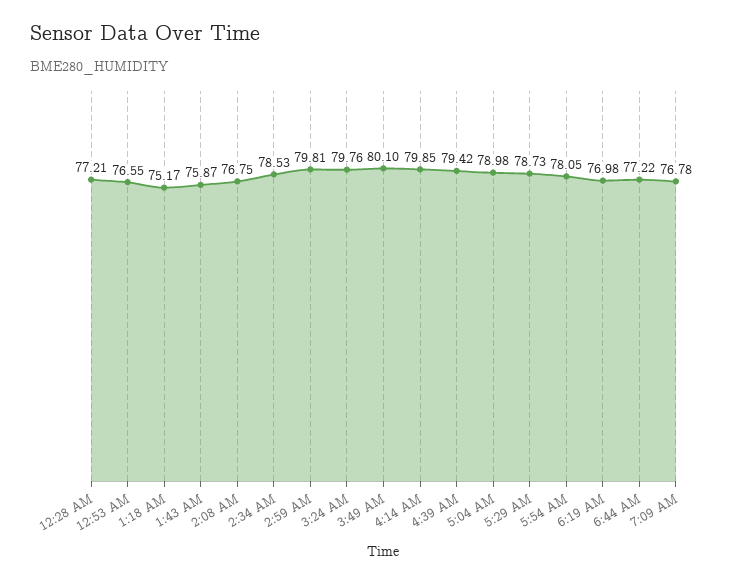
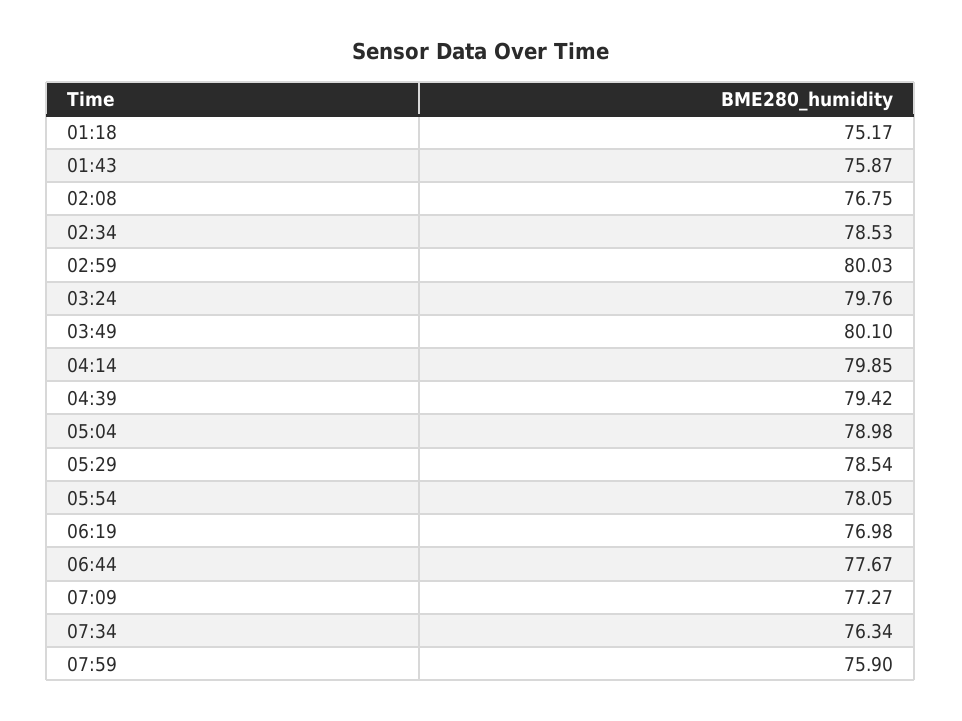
12:28 AM: 77.21 -> none
12:53 AM: 76.55 -> none
2:59 AM: 79.81 -> 80.03
5:29 AM: 78.73 -> 78.54
6:44 AM: 77.22 -> 77.67
7:09 AM: 76.78 -> 77.27
07:34: none -> 76.34
07:59: none -> 75.9

